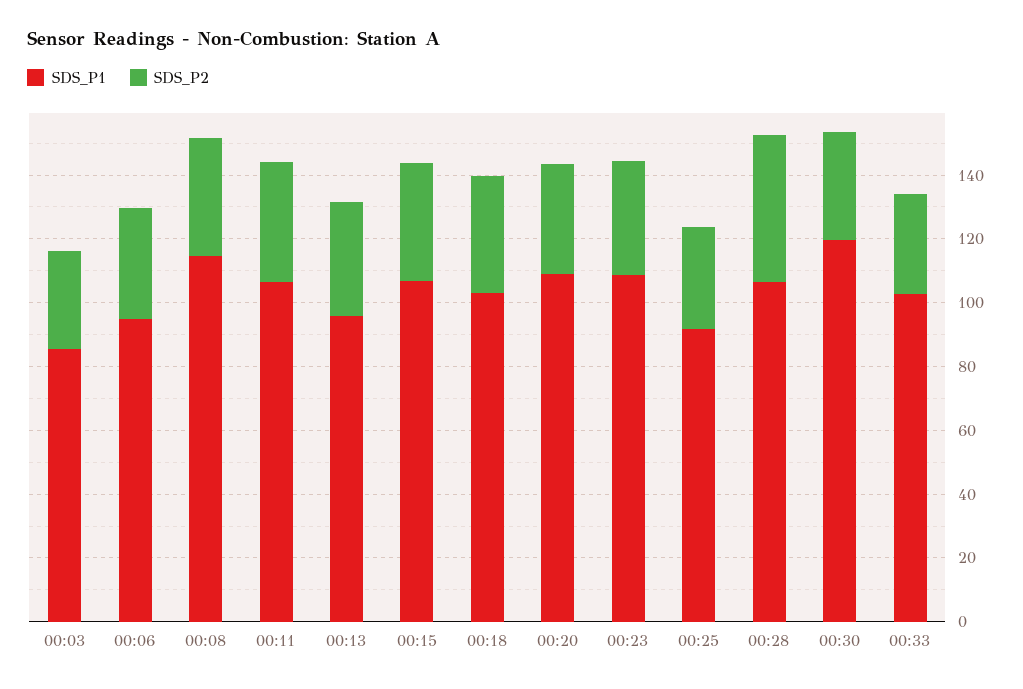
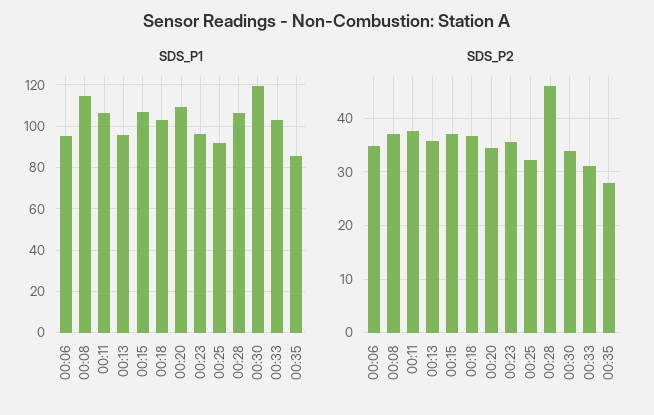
SDS_P1, 00:03: 85 -> none
SDS_P2, 00:03: 30 -> none
SDS_P1, 00:23: 110 -> 95
SDS_P1, 00:35: none -> 85
SDS_P2, 00:35: none -> 28

